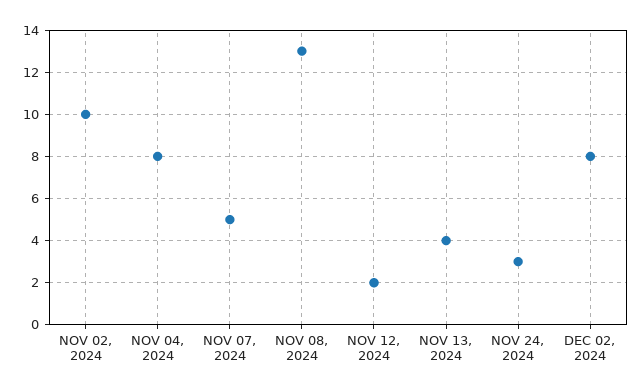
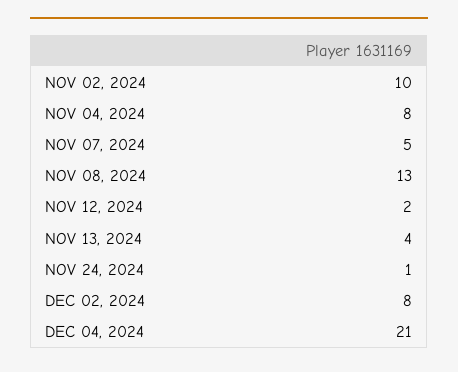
NOV 24, 2024: 3 -> 1
DEC 04, 2024: none -> 21

